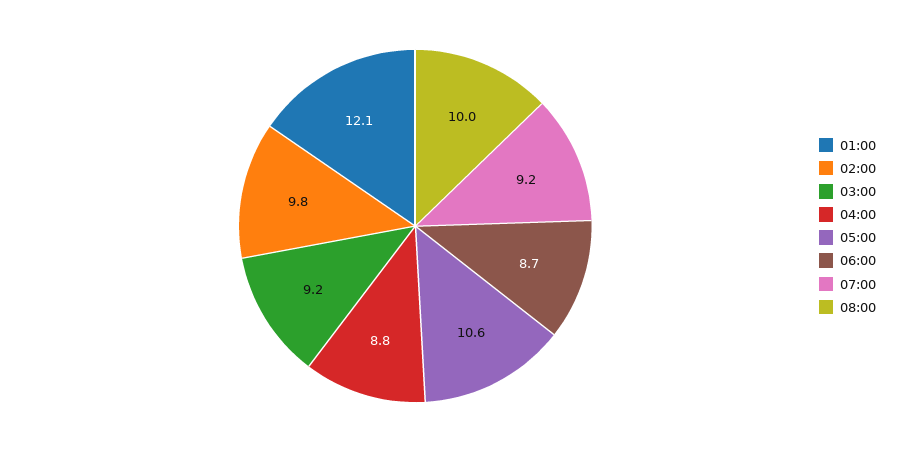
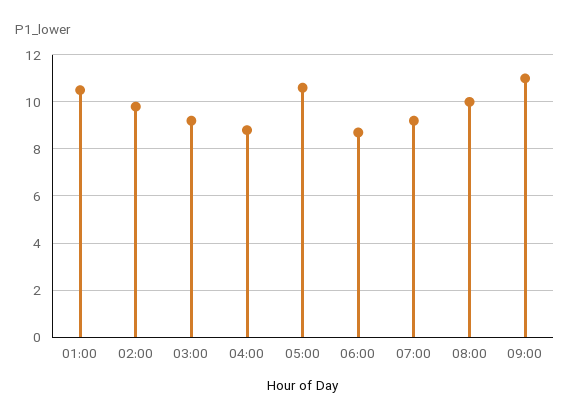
01:00: 12.1 -> 10.5
09:00: none -> 11

